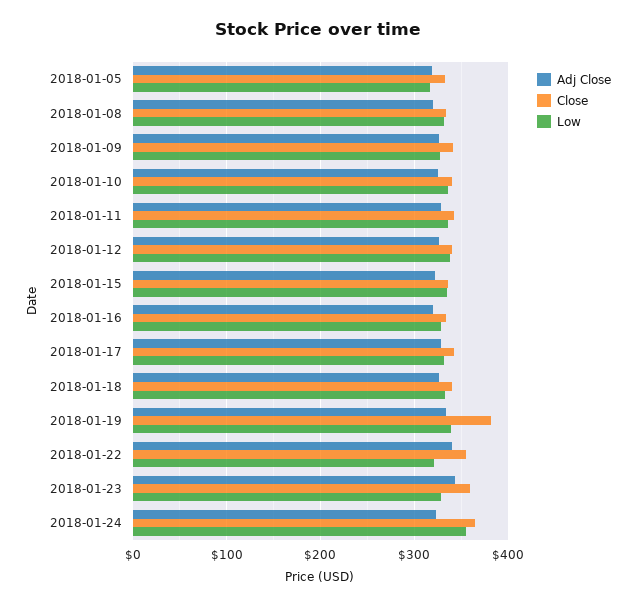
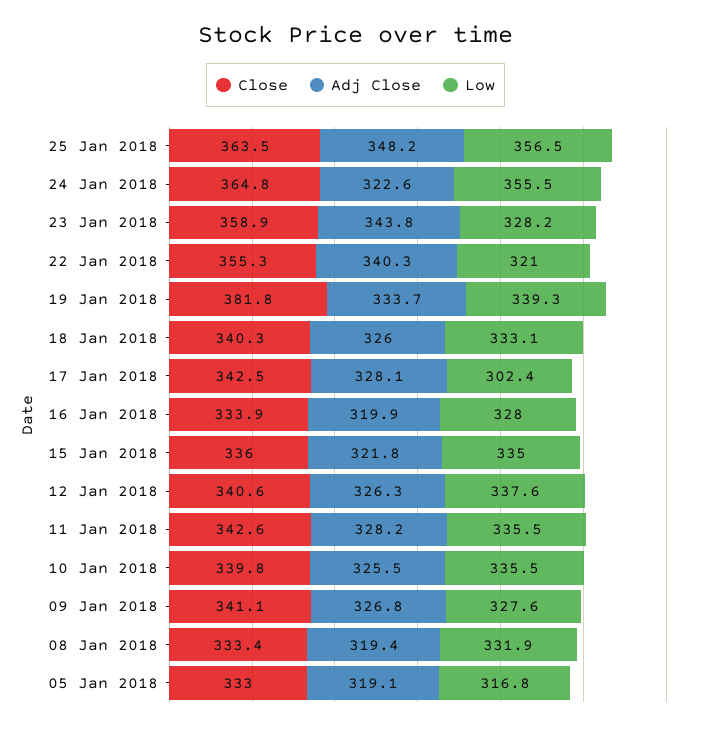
Low, 2018-01-17: 330 -> 302.4
Close, 25 Jan 2018: none -> 363.5
Adj Close, 25 Jan 2018: none -> 348.2
Low, 25 Jan 2018: none -> 356.5

